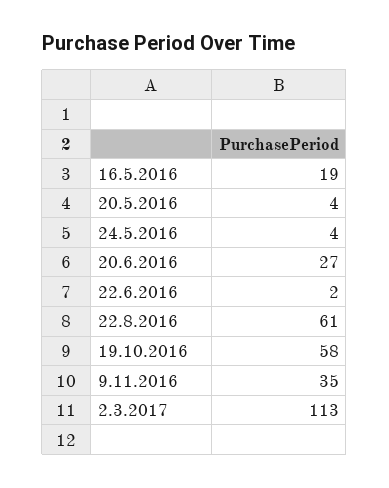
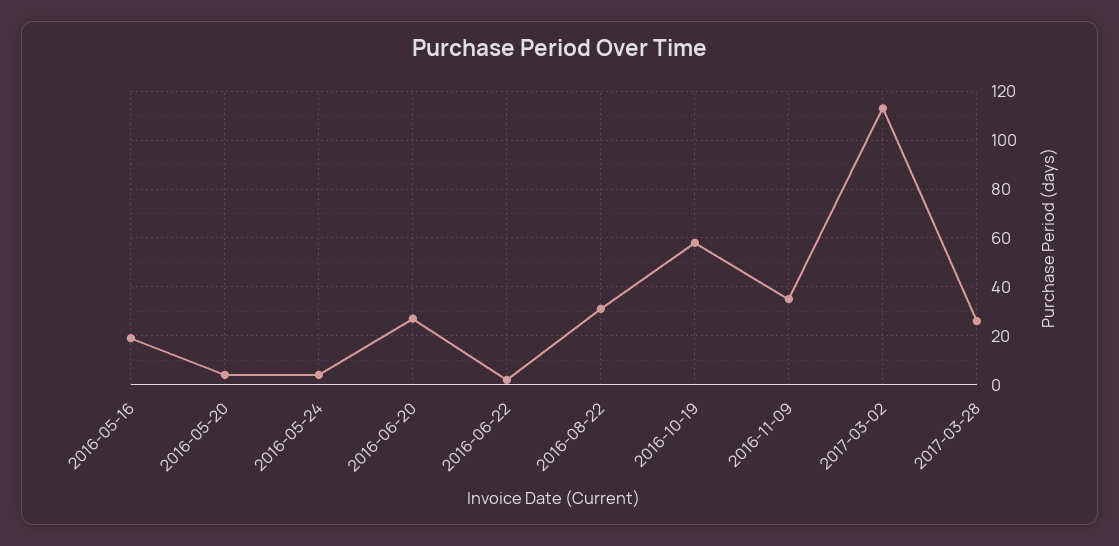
22.8.2016: 61 -> 30
2017-03-28: none -> 25

